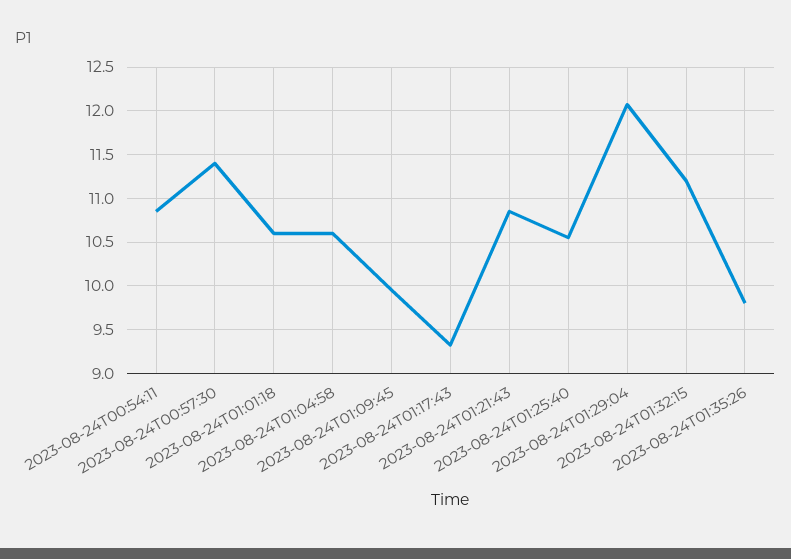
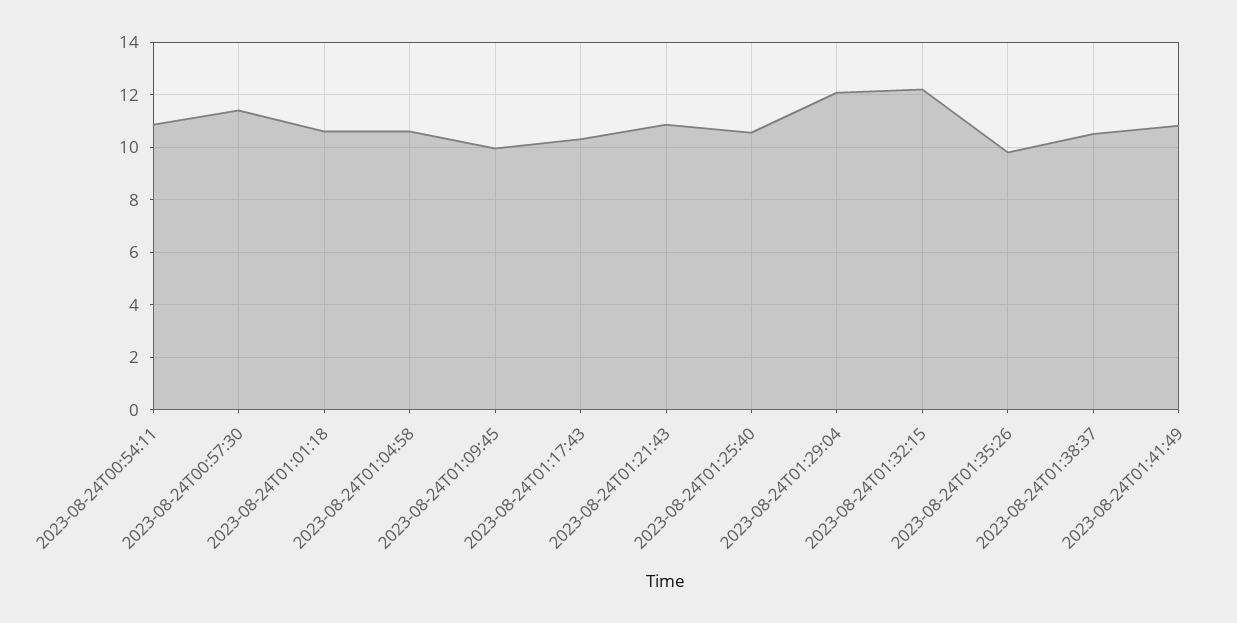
2023-08-24T01:17:43: 9.3 -> 10.25
2023-08-24T01:32:15: 11.2 -> 12.25
2023-08-24T01:38:37: none -> 10.5
2023-08-24T01:41:49: none -> 10.75

